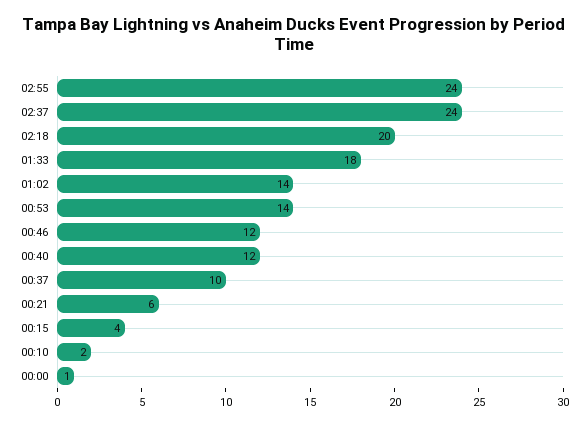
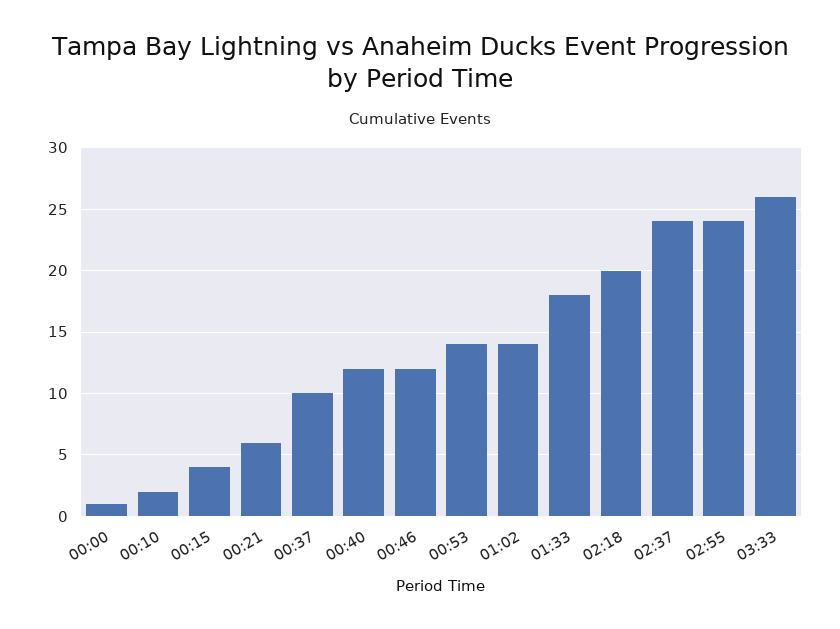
03:33: none -> 26

